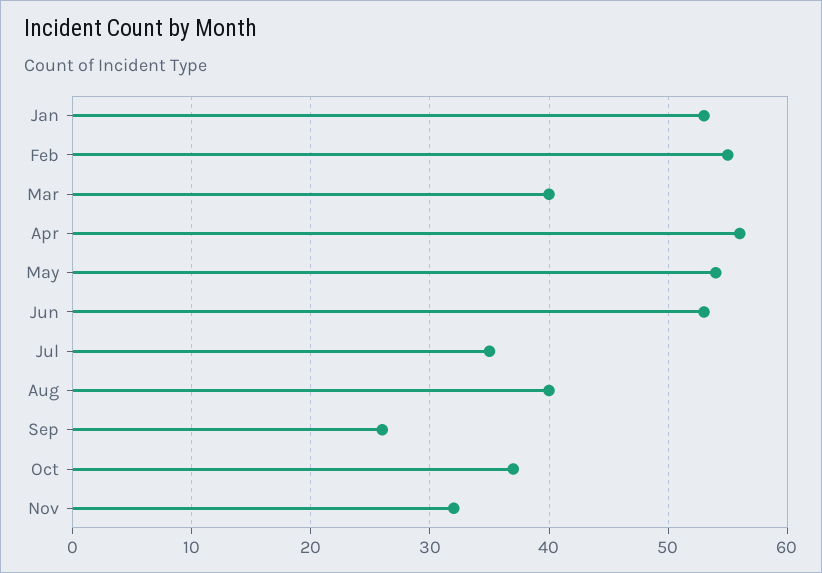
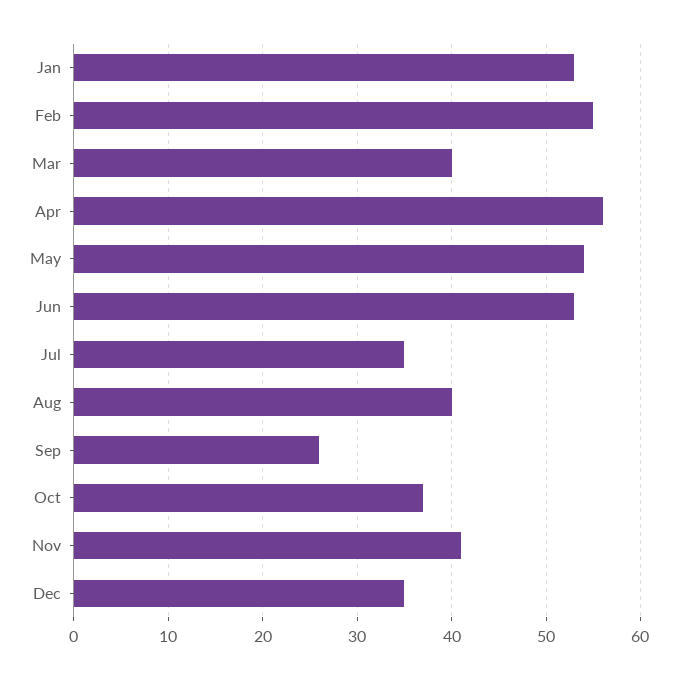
Nov: 32 -> 41
Dec: none -> 35

